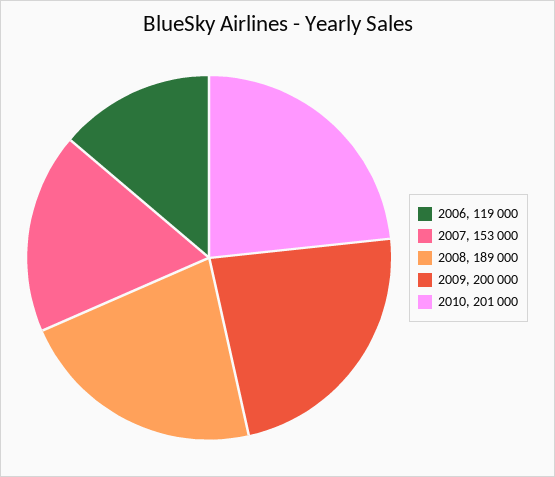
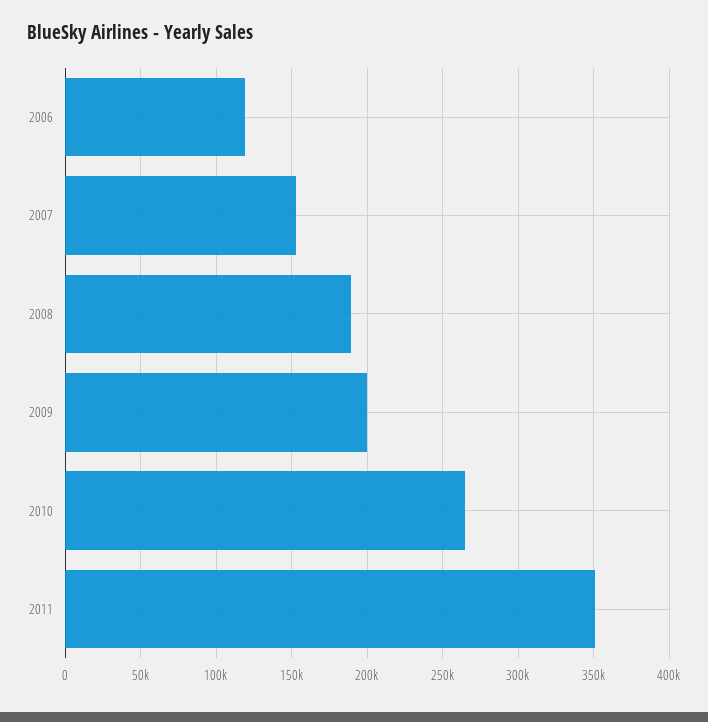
2010: 201000 -> 265000
2011: none -> 350000

